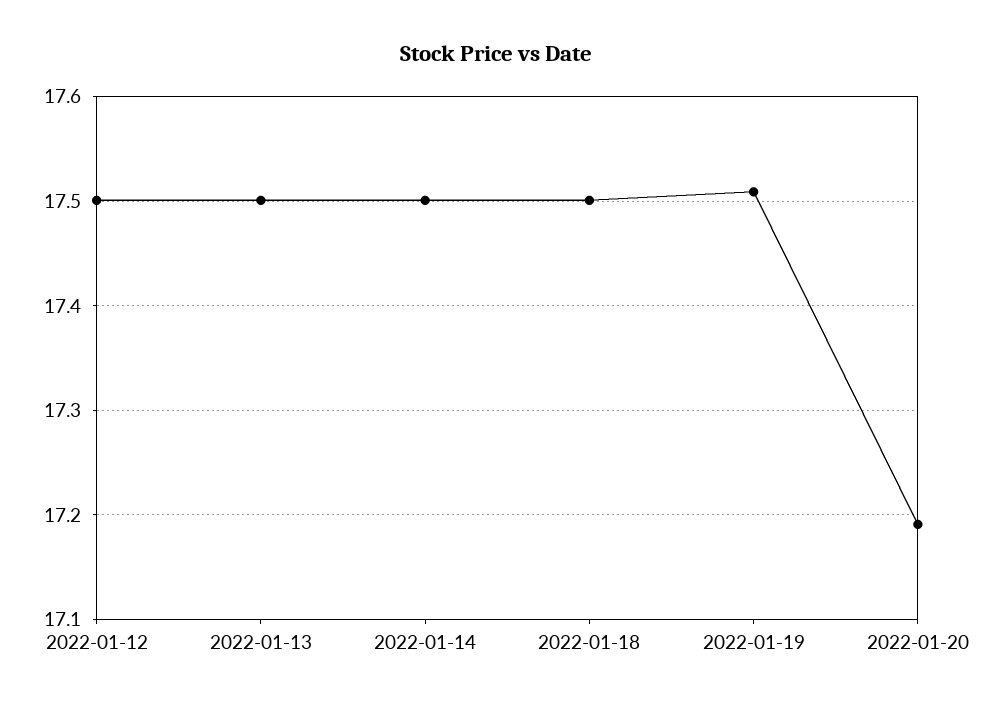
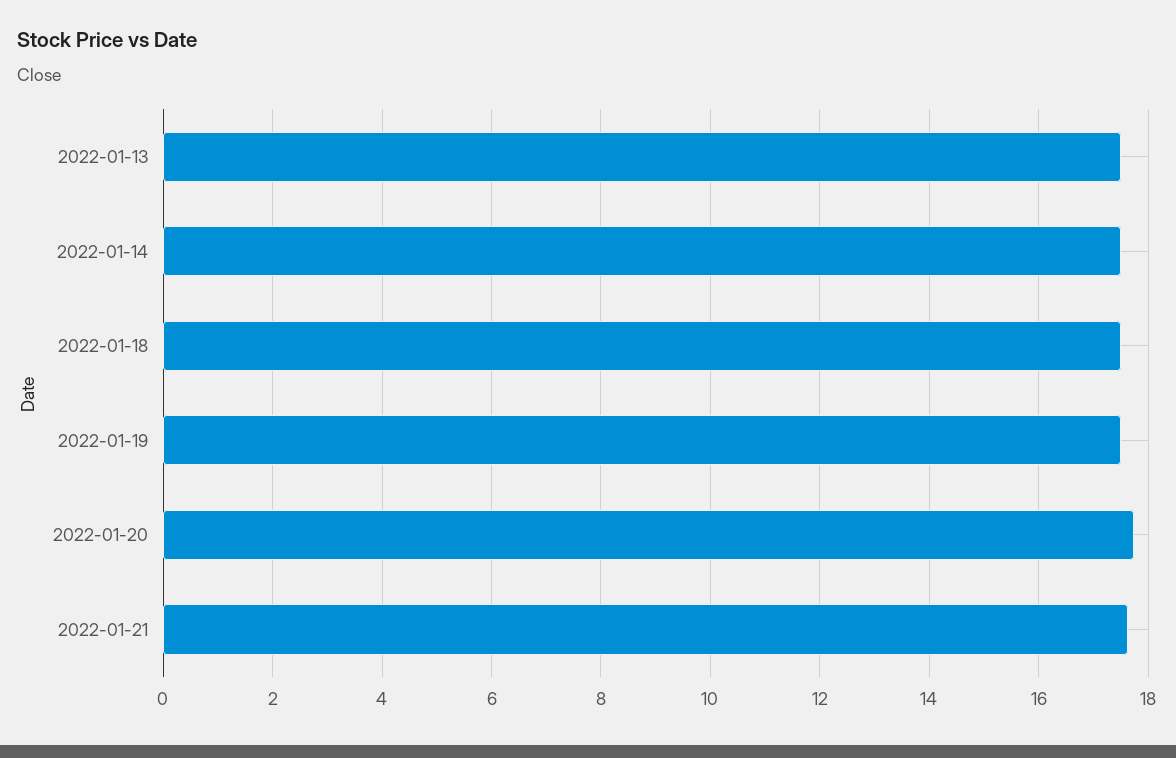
2022-01-12: 17.5 -> none
2022-01-20: 17.19 -> 17.8
2022-01-21: none -> 17.6

